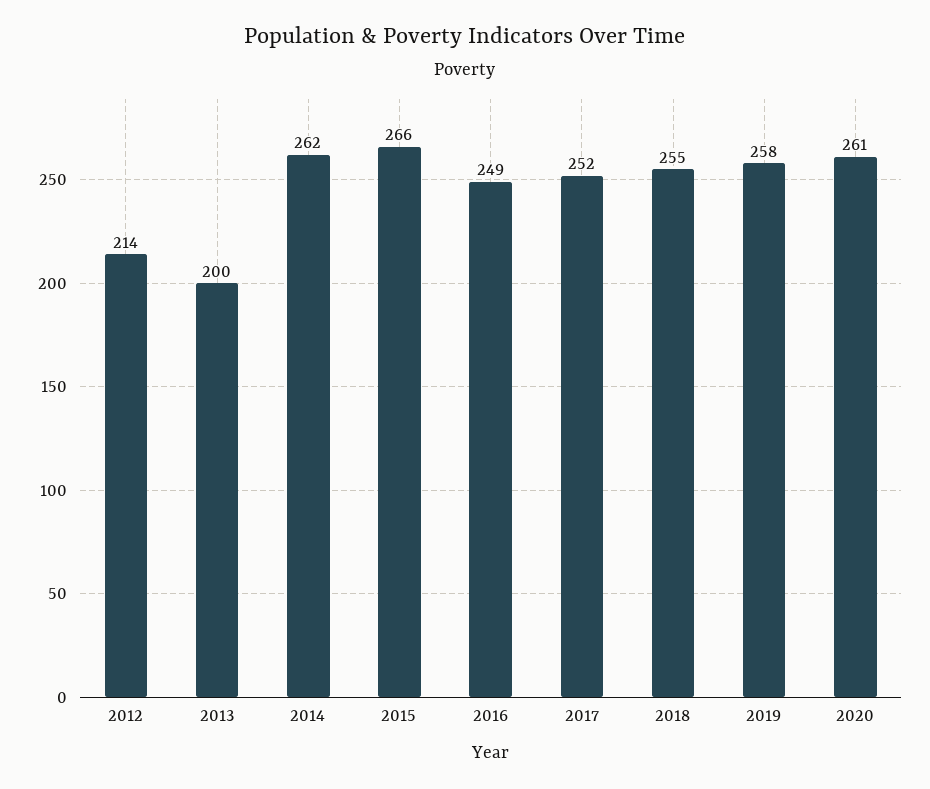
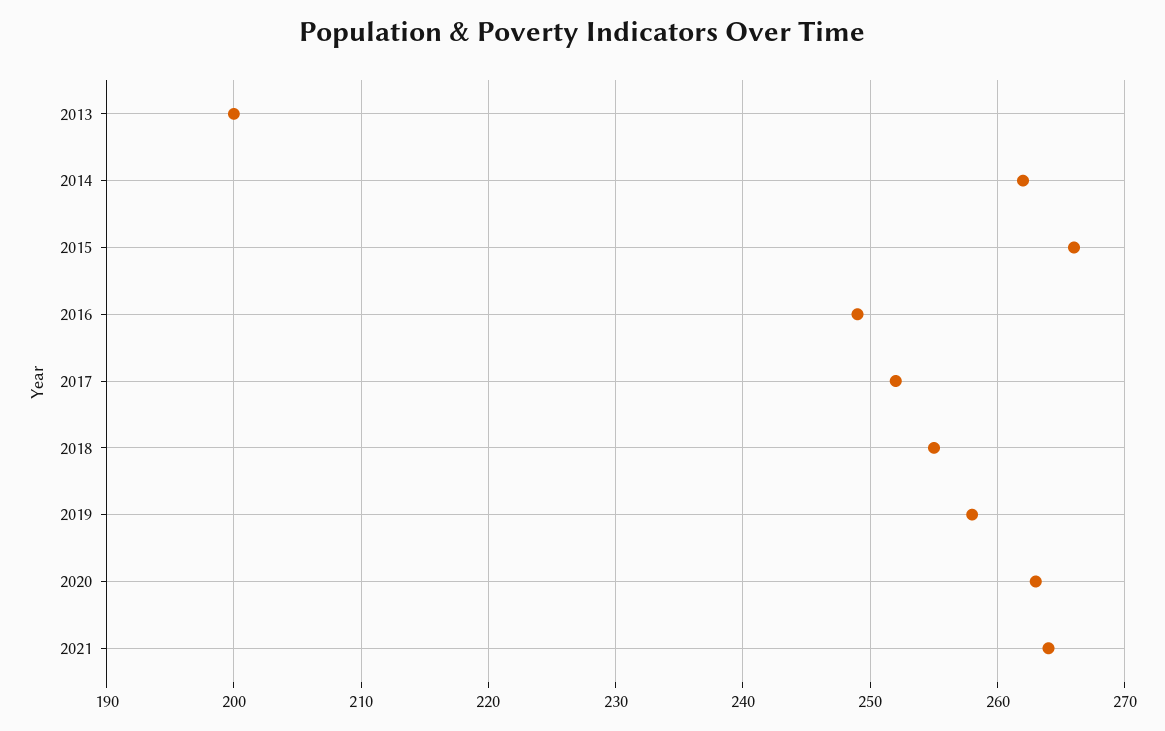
2012: 214 -> none
2020: 261 -> 263
2021: none -> 264

